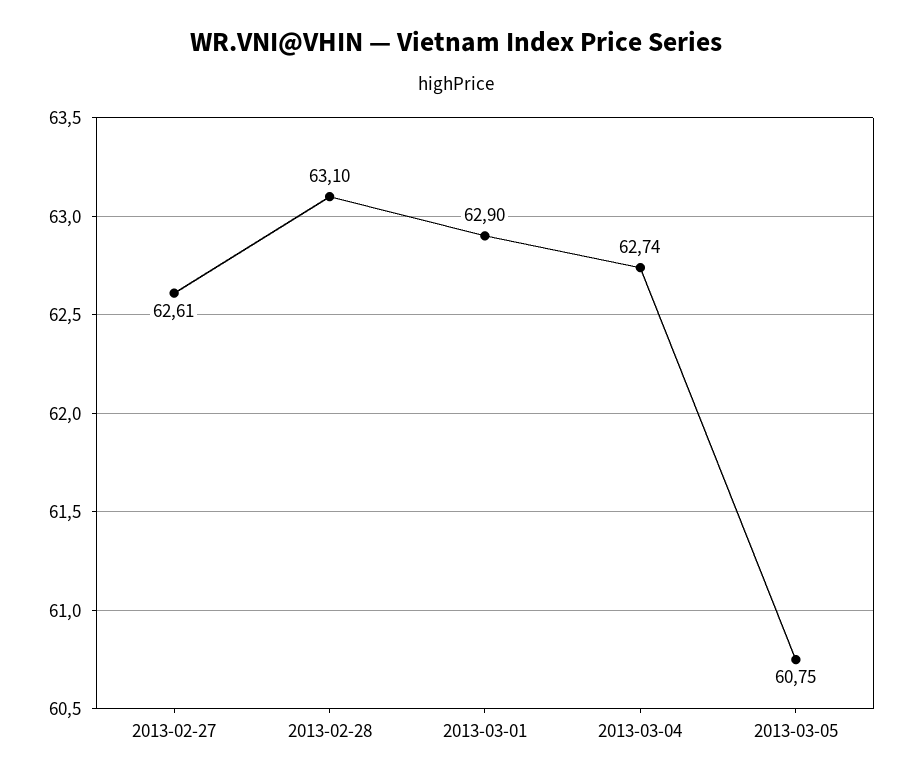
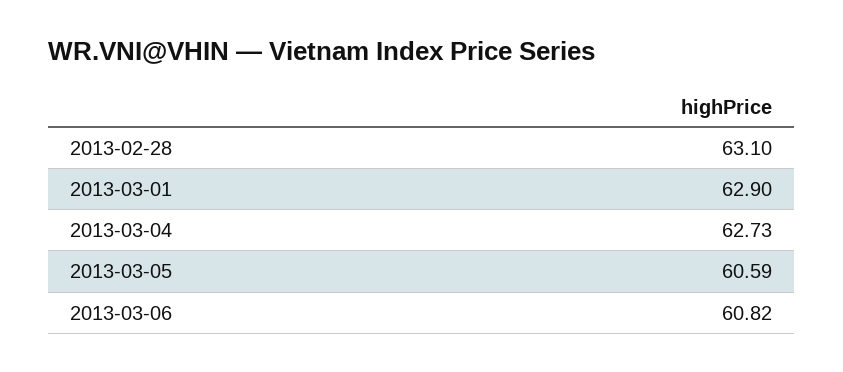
2013-02-27: 62.61 -> none
2013-03-04: 62.74 -> 62.73
2013-03-05: 60.75 -> 60.59
2013-03-06: none -> 60.82

